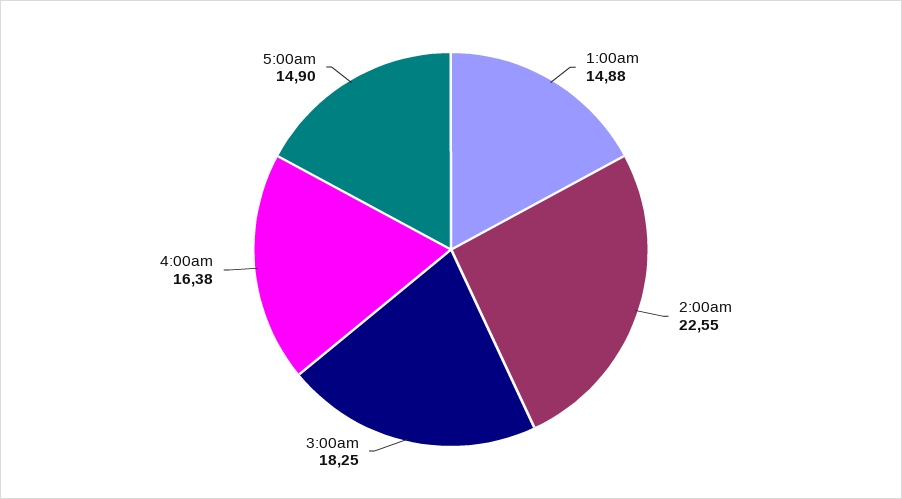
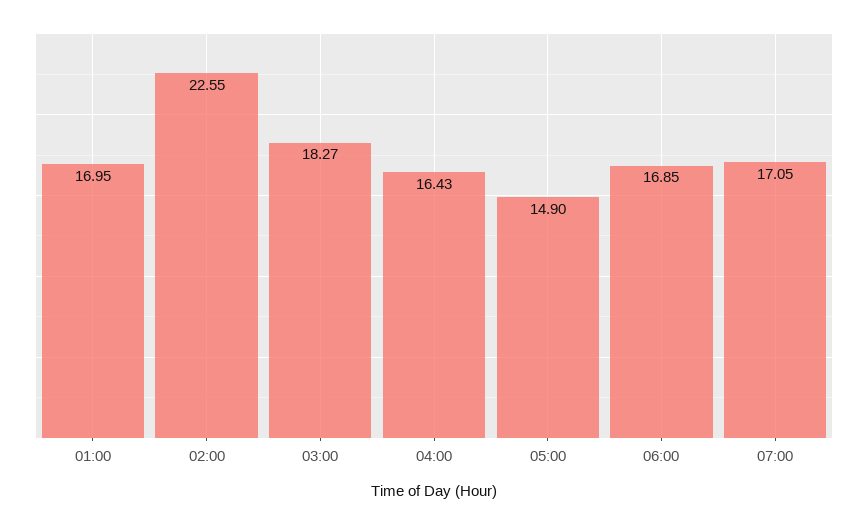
1:00am: 14.88 -> 16.95
3:00am: 18.25 -> 18.27
4:00am: 16.38 -> 16.43
06:00: none -> 16.85
07:00: none -> 17.05

